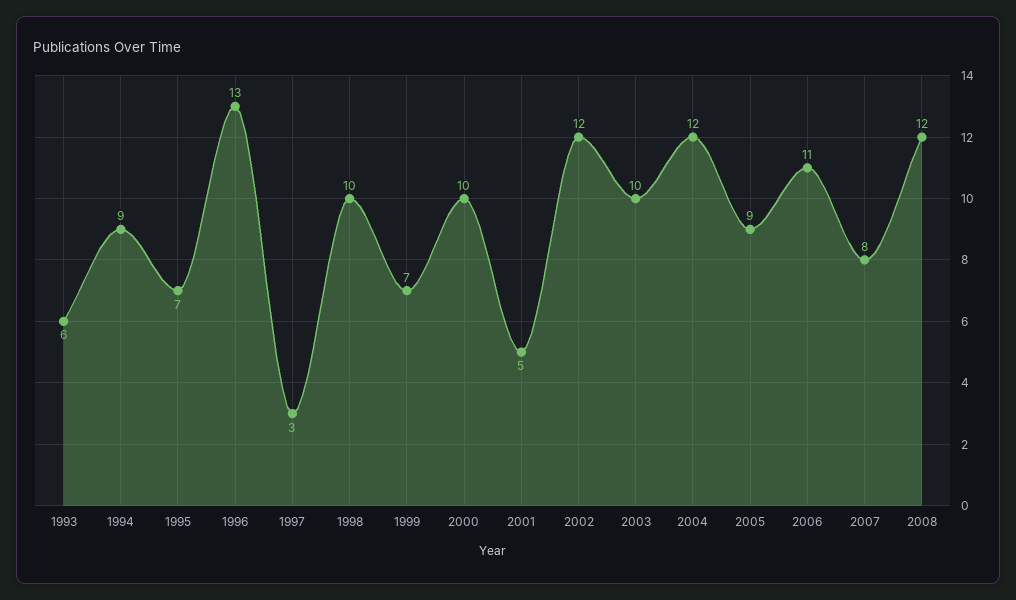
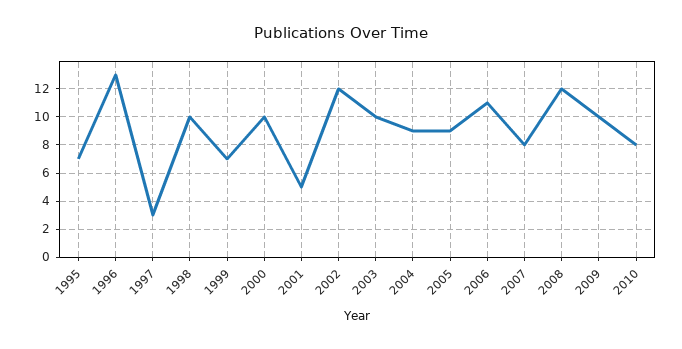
1993: 6 -> none
1994: 9 -> none
2004: 12 -> 9
2009: none -> 10
2010: none -> 8

